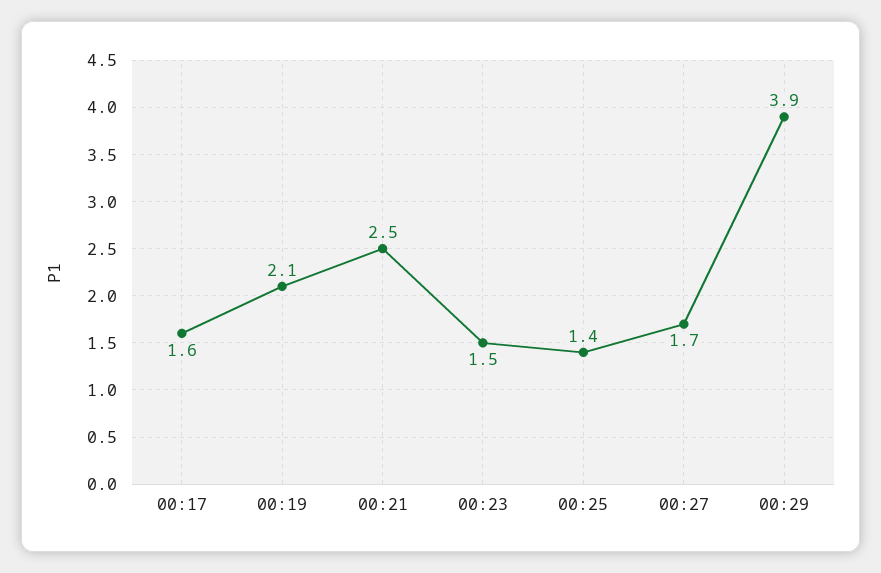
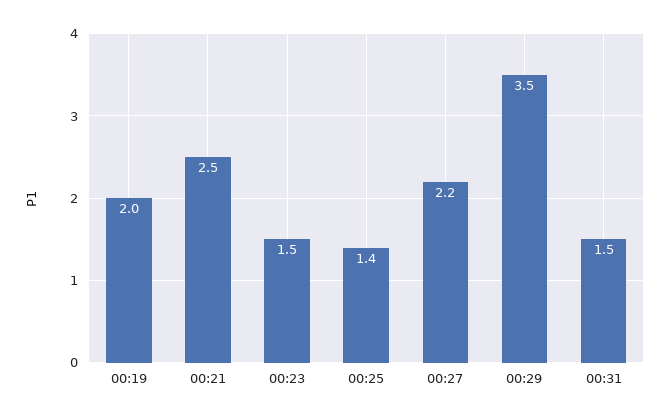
00:17: 1.6 -> none
00:19: 2.1 -> 2
00:27: 1.7 -> 2.2
00:29: 3.9 -> 3.5
00:31: none -> 1.5

